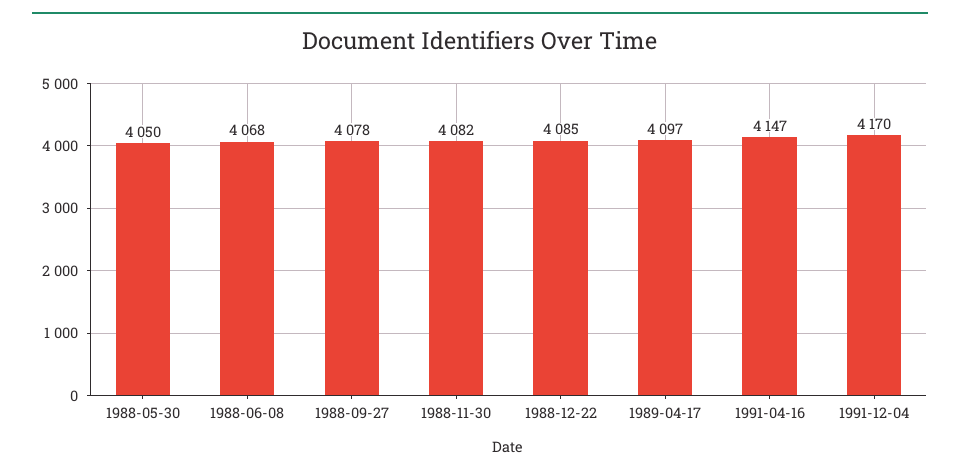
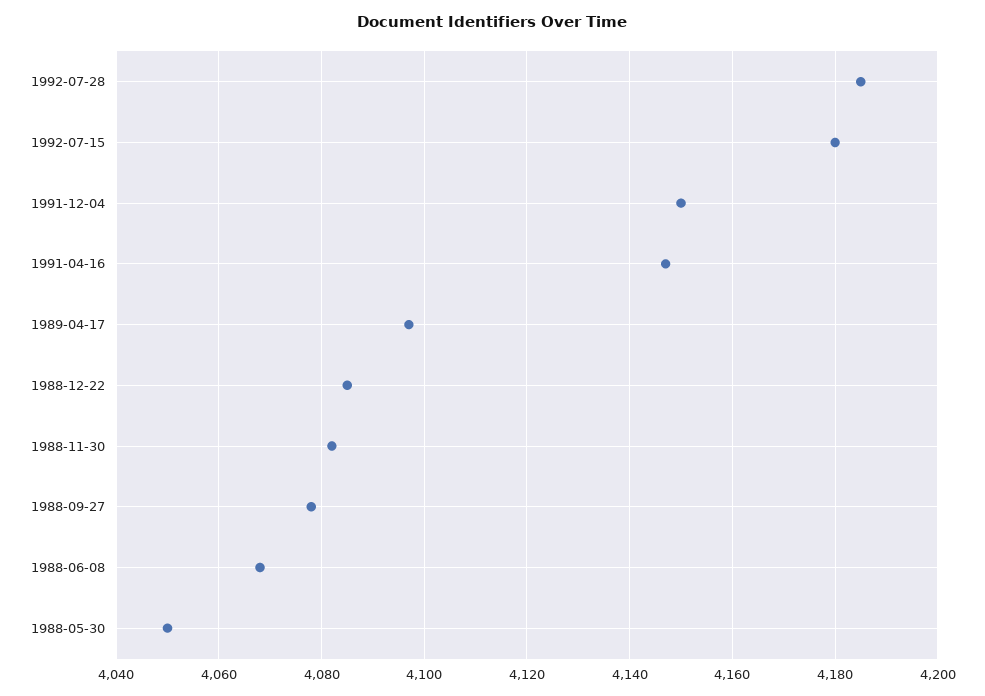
1991-12-04: 4170 -> 4150
1992-07-28: none -> 4185
1992-07-15: none -> 4180

